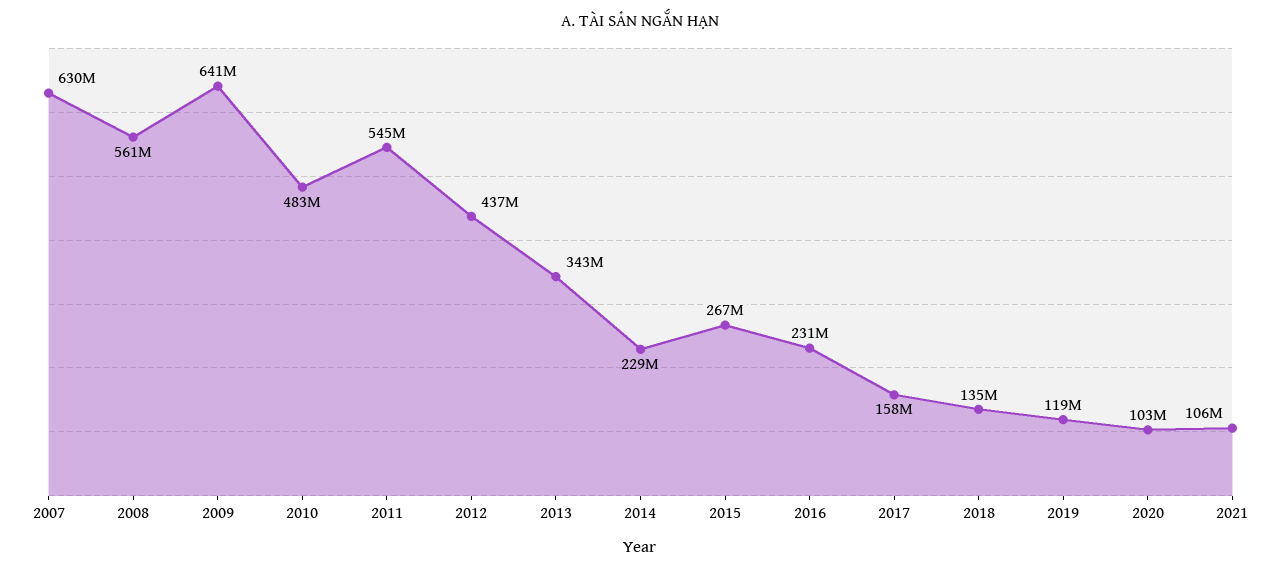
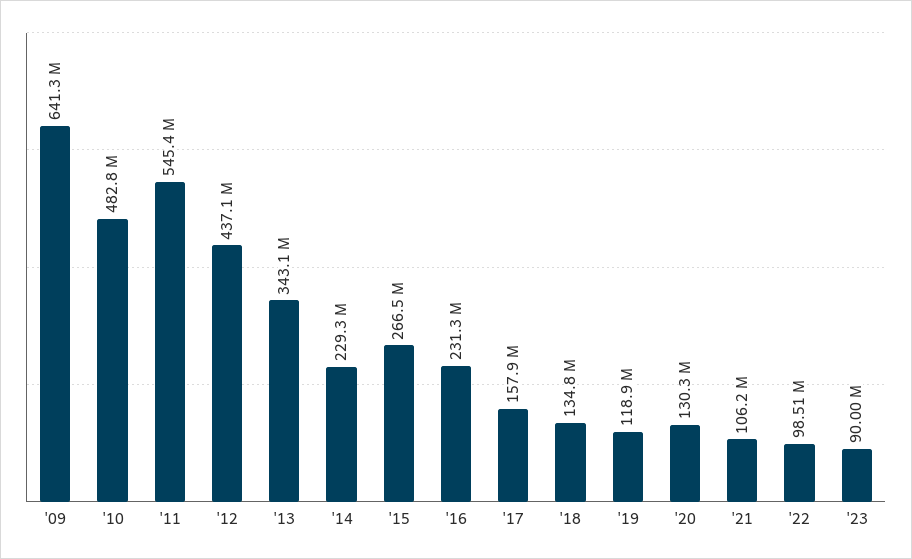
2007: 630000000 -> none
2008: 561000000 -> none
2020: 103000000 -> 130300000
'22: none -> 98510000
'23: none -> 90000000

